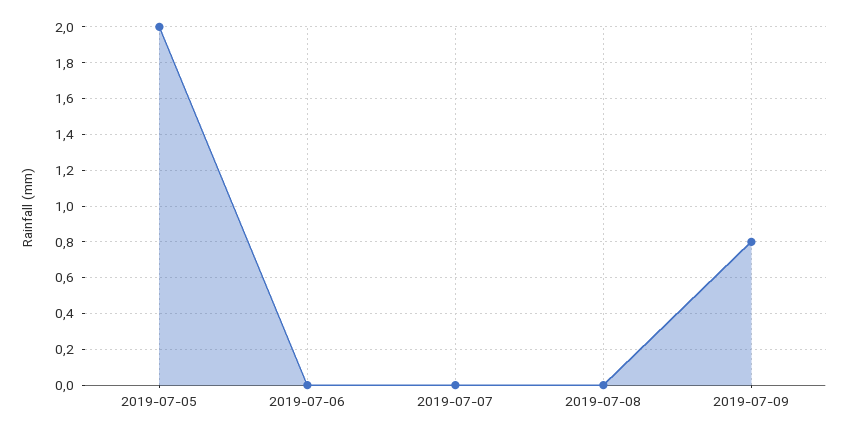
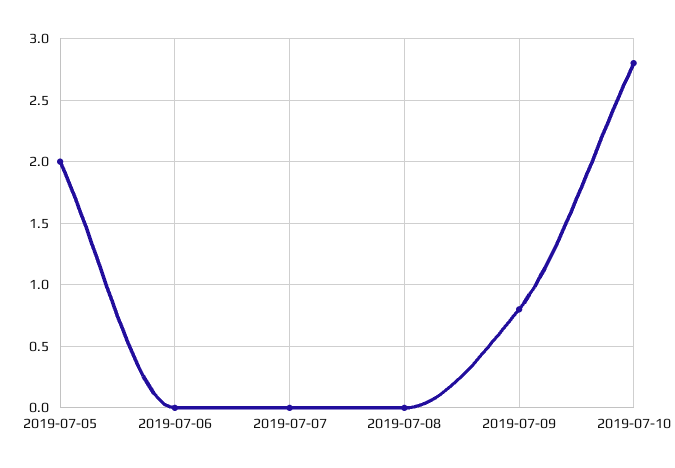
2019-07-10: none -> 2.8

